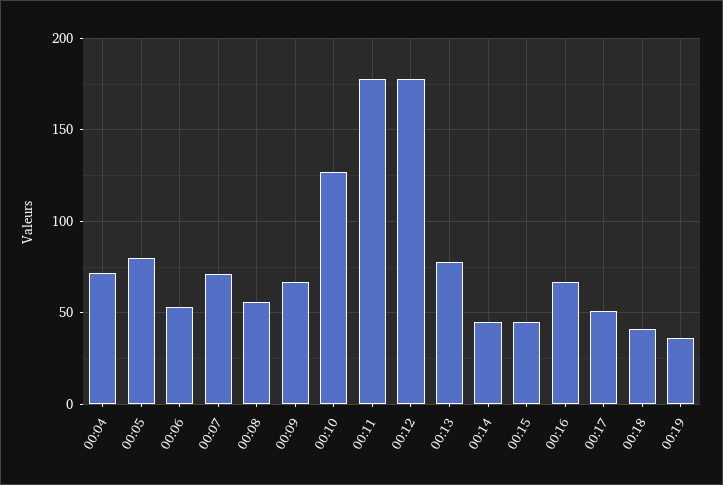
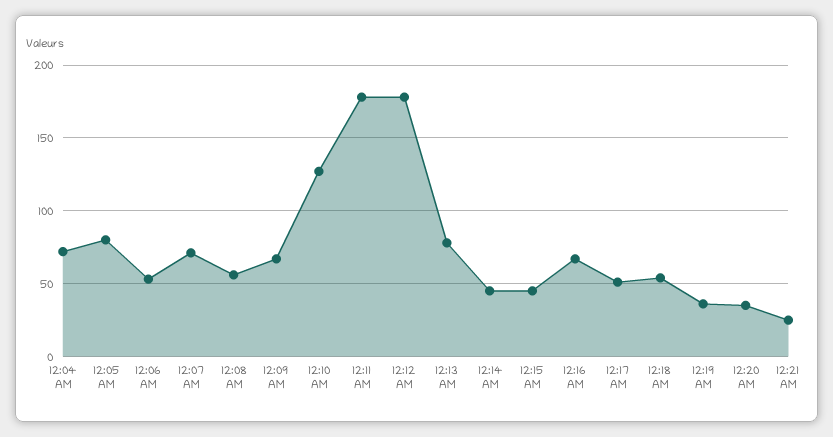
00:18: 40 -> 55
12:20 AM: none -> 35
12:21 AM: none -> 25

